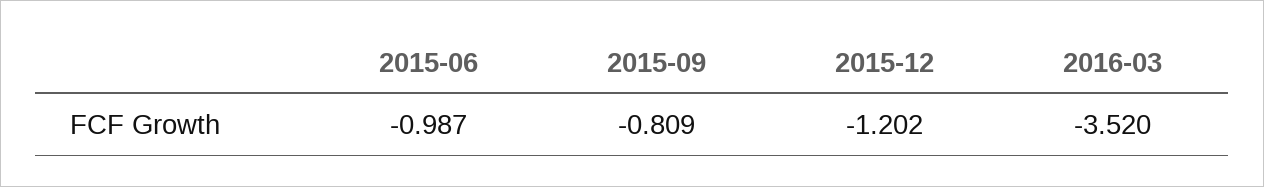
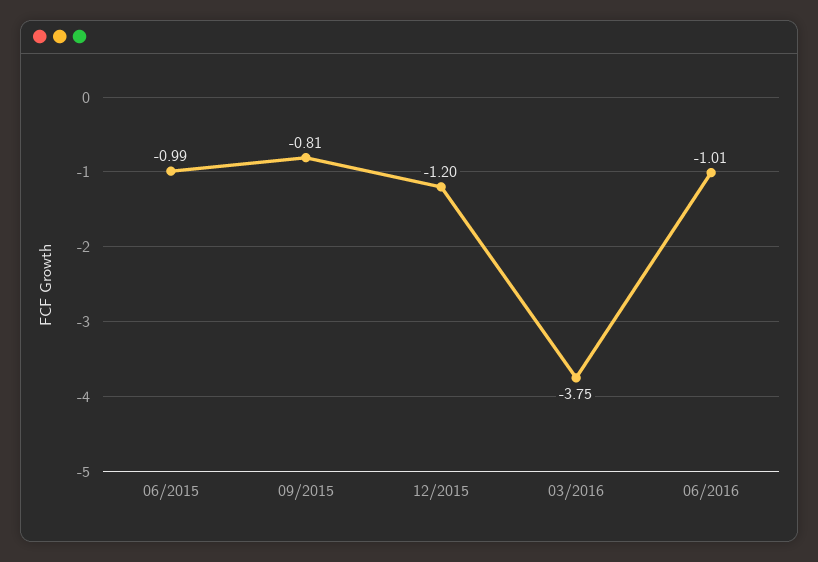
2016-03: -3.52 -> -3.75
06/2016: none -> -1.01

